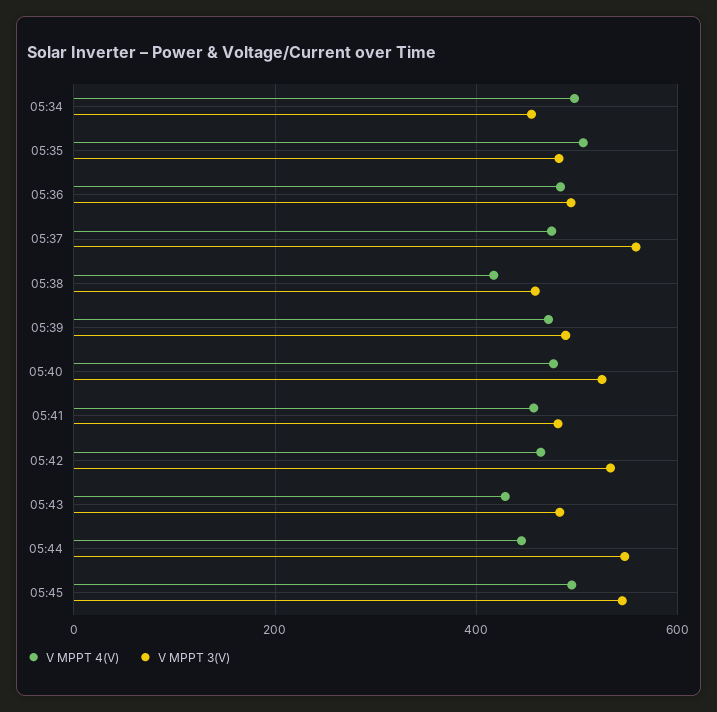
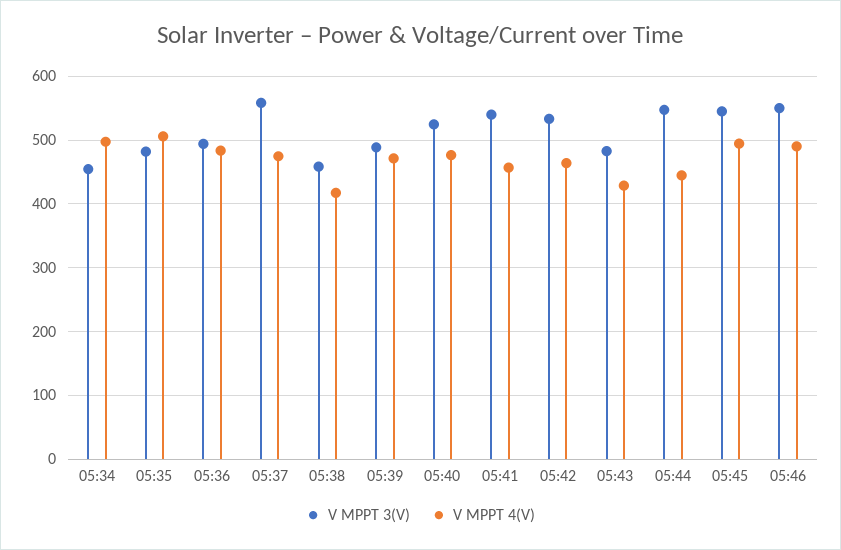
V MPPT 3(V), 05:41: 480 -> 540
V MPPT 3(V), 05:46: none -> 550
V MPPT 4(V), 05:46: none -> 490

